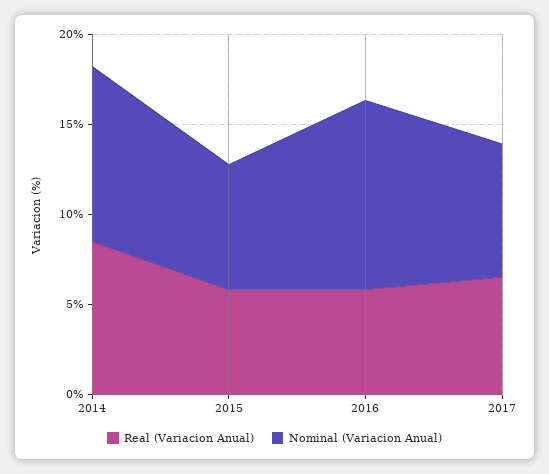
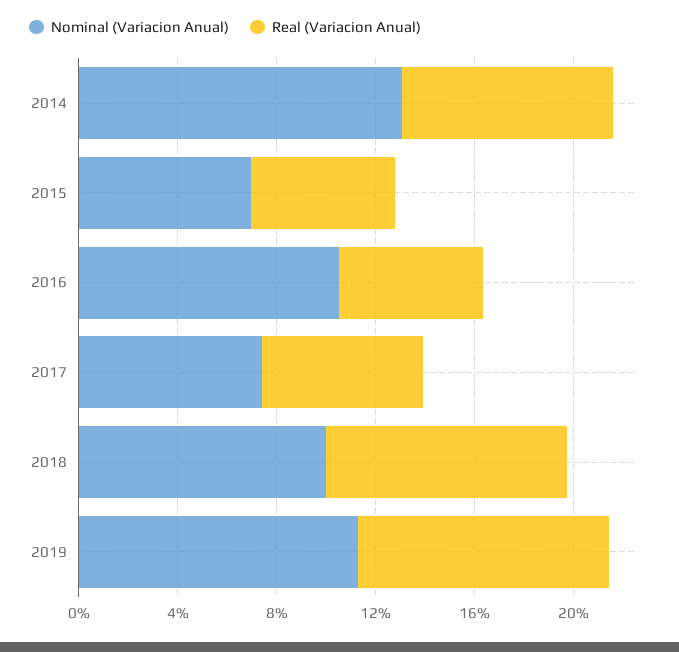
Nominal (Variacion Anual), 2014: 10 -> 13
Nominal (Variacion Anual), 2018: none -> 10
Real (Variacion Anual), 2018: none -> 10
Nominal (Variacion Anual), 2019: none -> 11
Real (Variacion Anual), 2019: none -> 10

